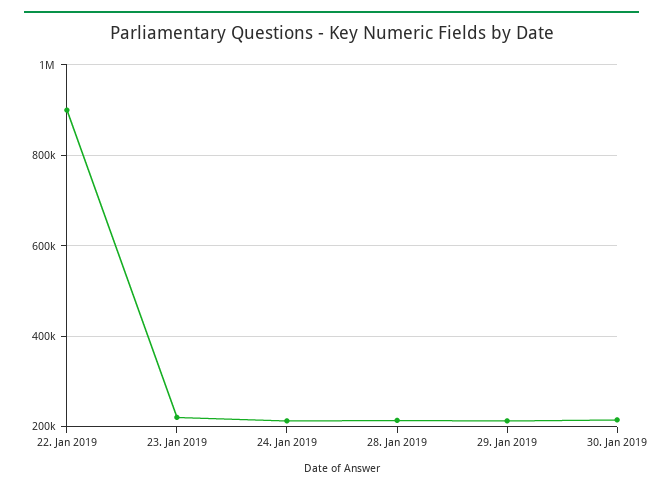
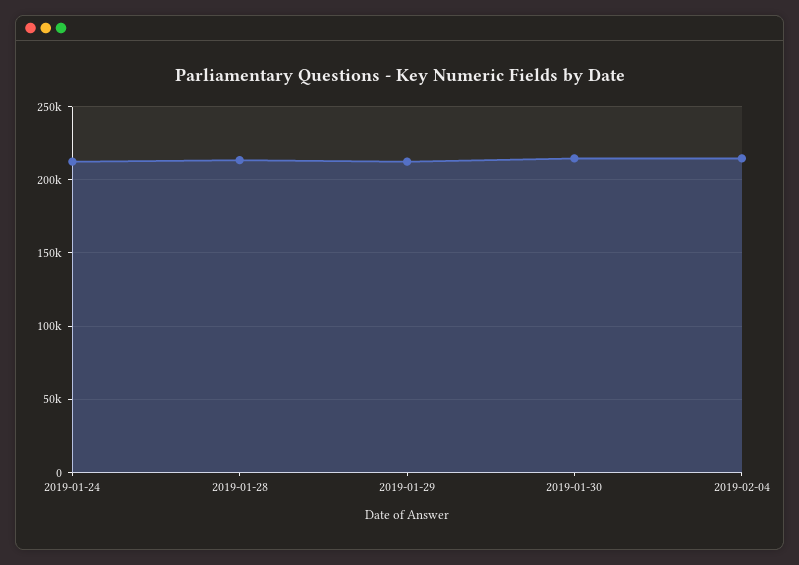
22. Jan 2019: 900000 -> none
23. Jan 2019: 220000 -> none
2019-02-04: none -> 215000

